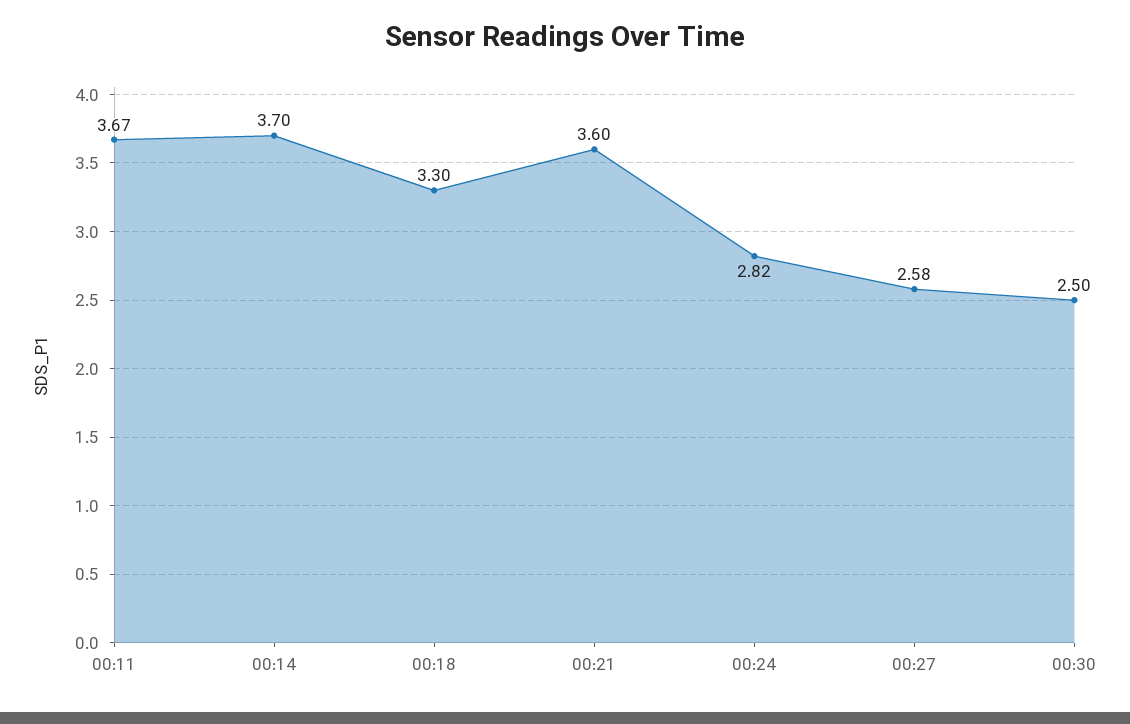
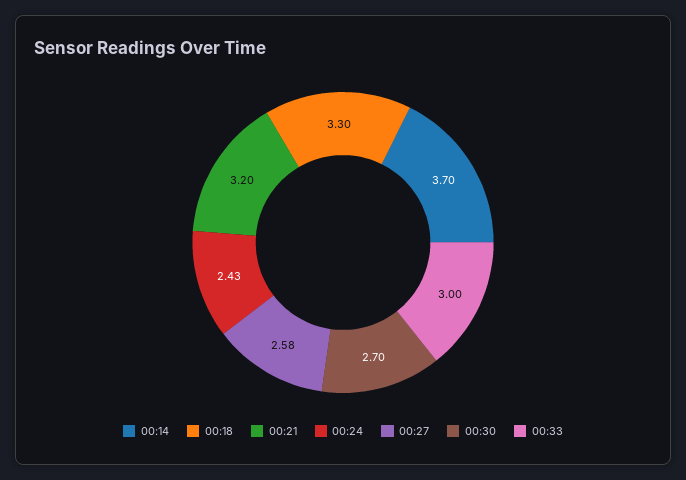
00:11: 3.67 -> none
00:21: 3.6 -> 3.2
00:24: 2.82 -> 2.43
00:30: 2.5 -> 2.7
00:33: none -> 3

